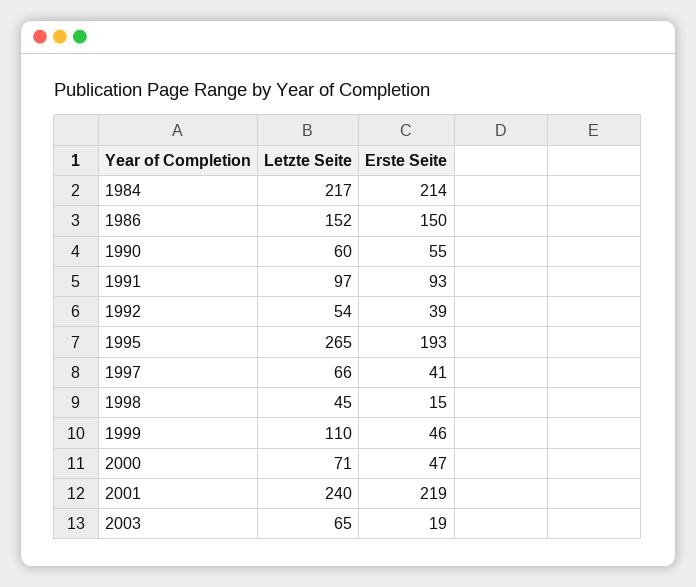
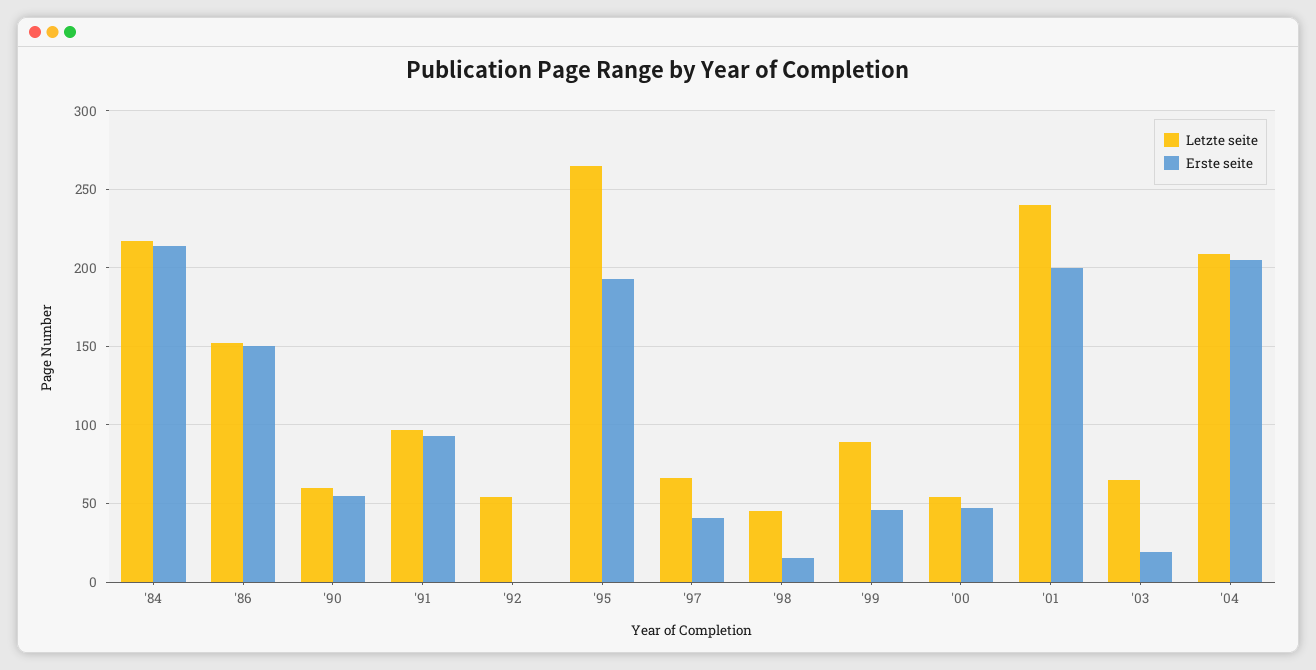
Erste Seite, 1992: 39 -> 0
Letzte Seite, 1999: 110 -> 90
Letzte Seite, 2000: 71 -> 55
Erste Seite, 2001: 219 -> 200
Letzte Seite, '04: none -> 210
Erste Seite, '04: none -> 205

